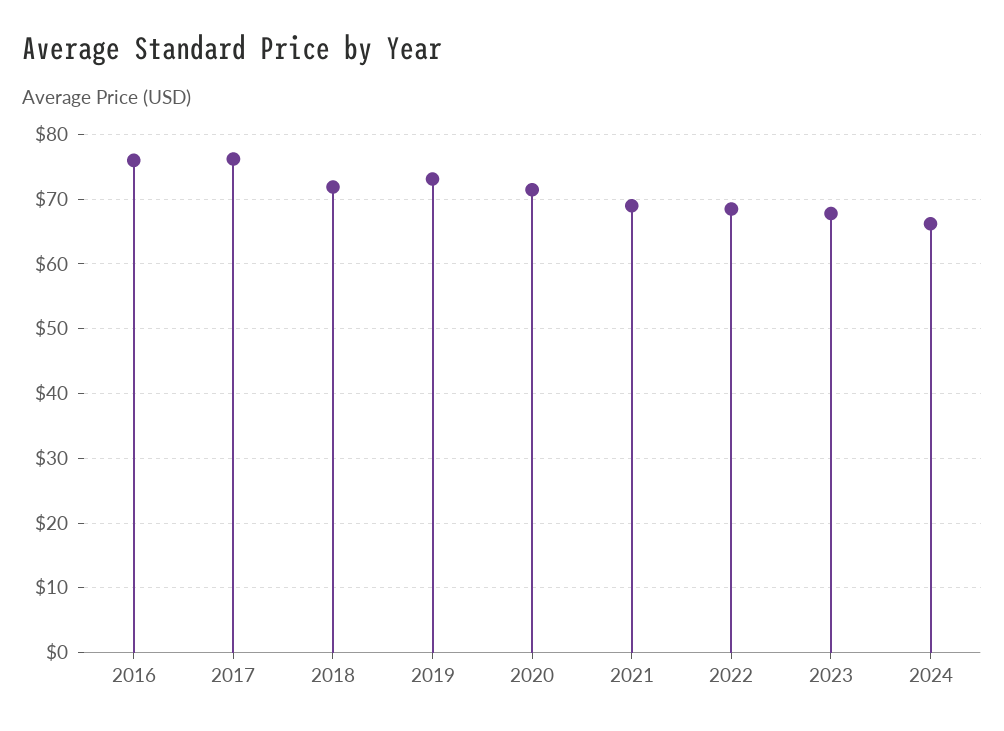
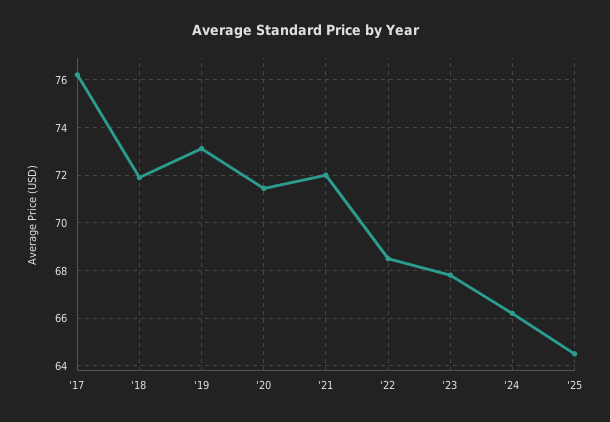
2016: 76 -> none
2021: 69 -> 72
'25: none -> 64.5

